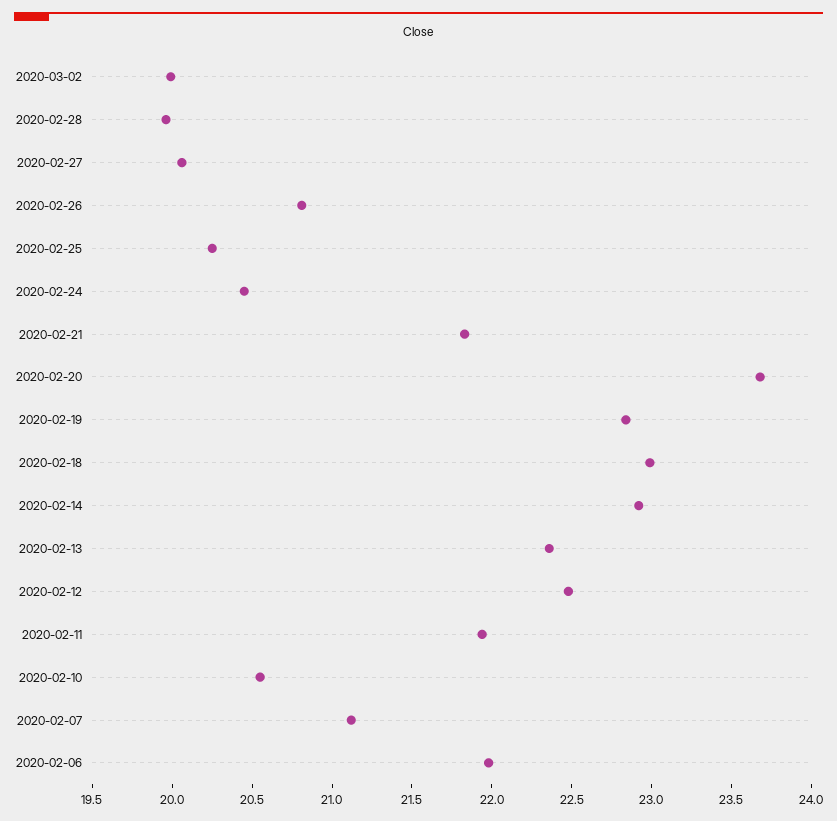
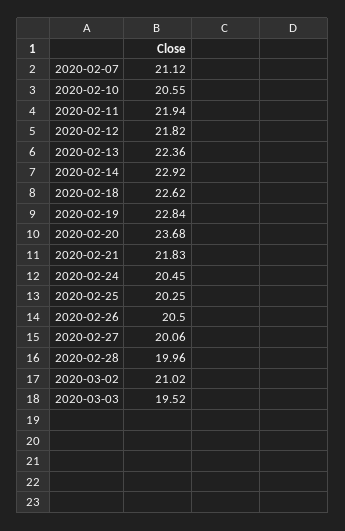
2020-03-02: 20 -> 21.02
2020-02-26: 20.8 -> 20.5
2020-02-18: 23 -> 22.62
2020-02-12: 22.5 -> 21.82
2020-02-06: 22 -> none
2020-03-03: none -> 19.52

